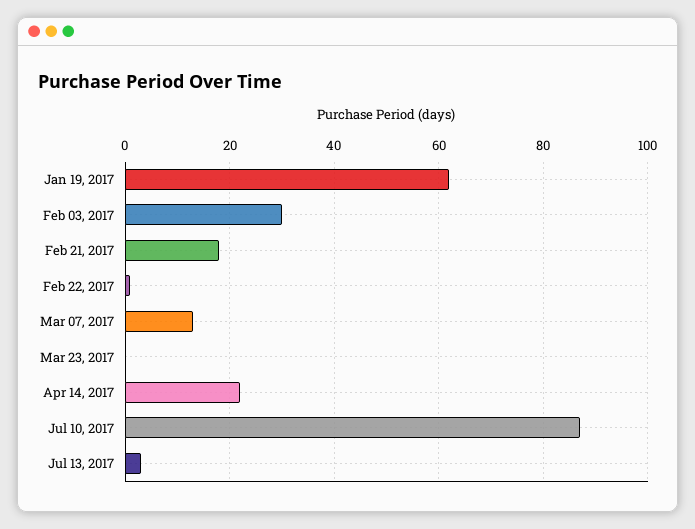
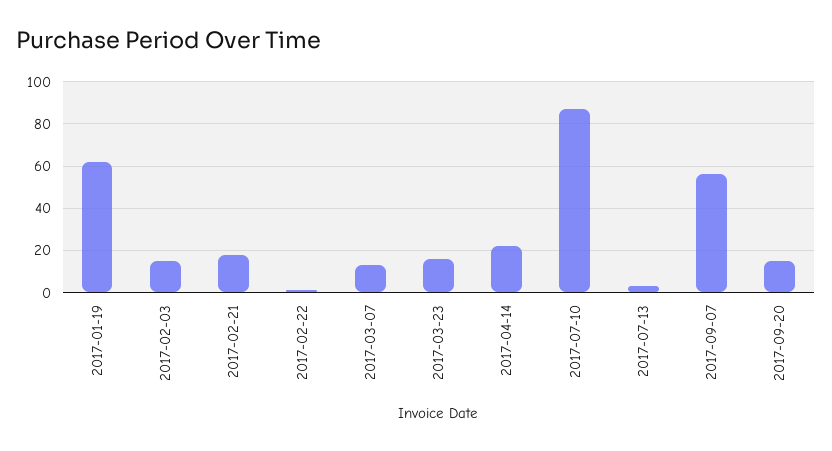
Feb 03, 2017: 30 -> 15
Mar 23, 2017: 0 -> 15
2017-09-07: none -> 55
2017-09-20: none -> 15

